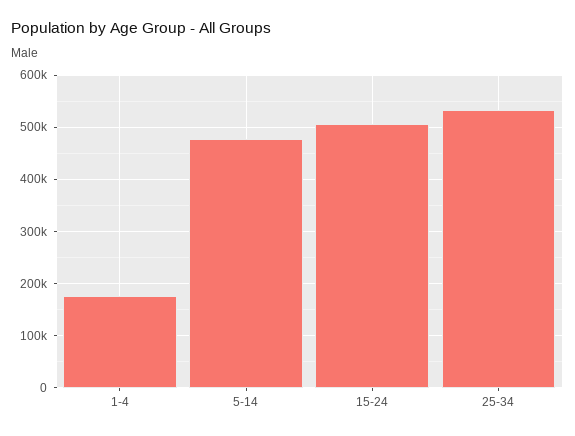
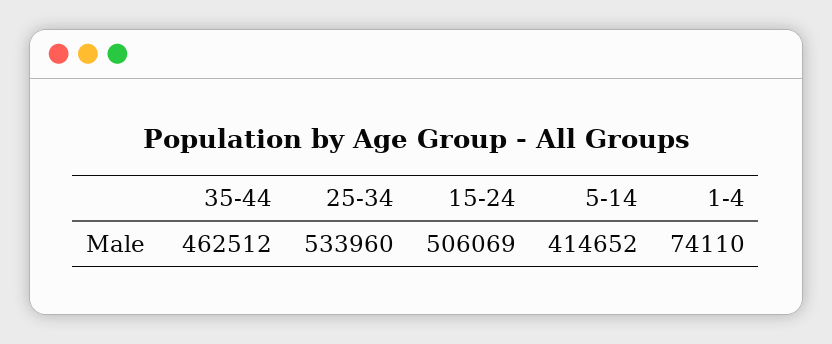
1-4: 180000 -> 74110
5-14: 480000 -> 414652
35-44: none -> 462512

